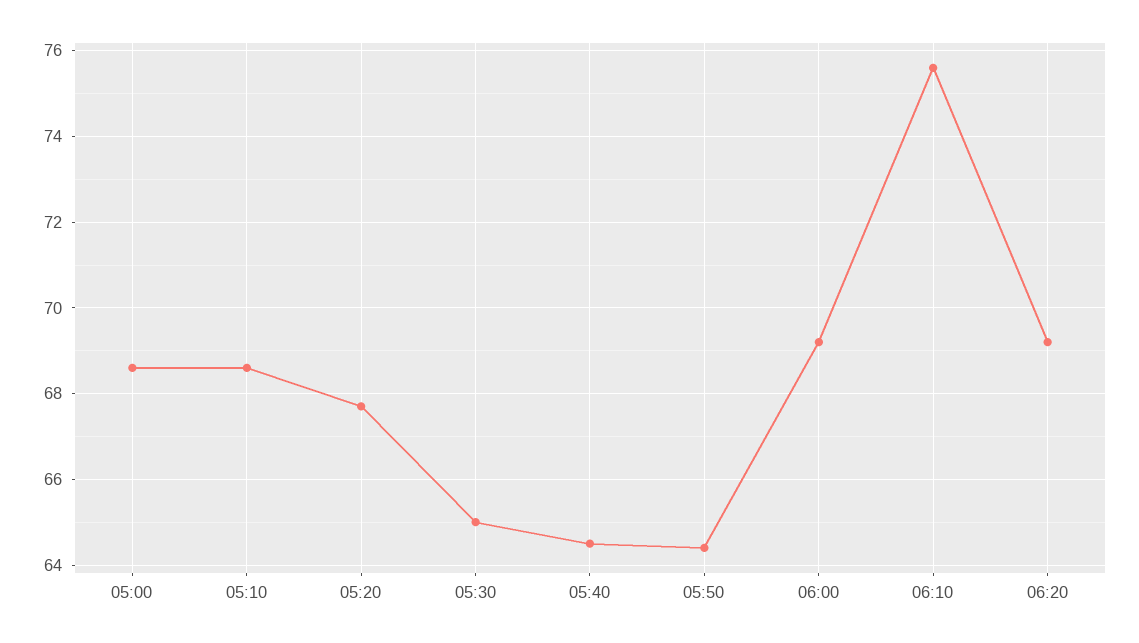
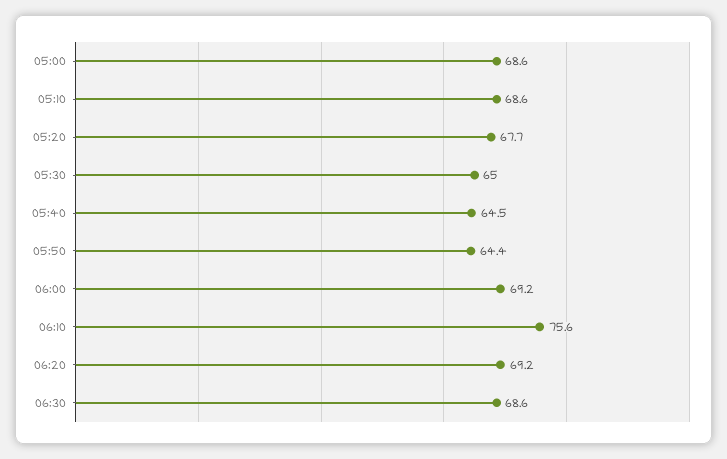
06:30: none -> 68.6

